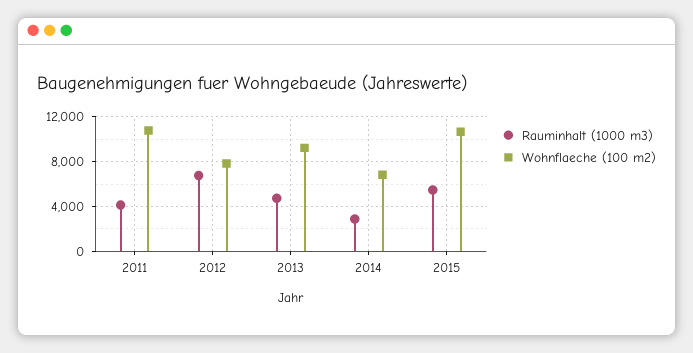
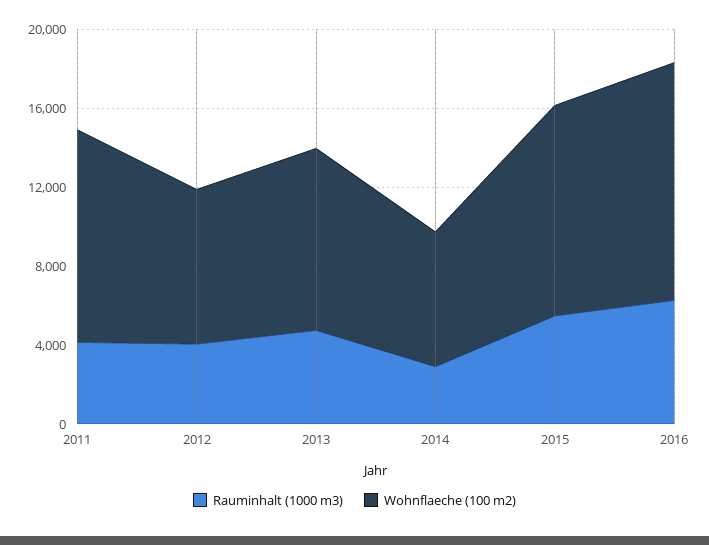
Rauminhalt (1000 m3), 2012: 7000 -> 4000
Rauminhalt (1000 m3), 2016: none -> 6000
Wohnflaeche (100 m2), 2016: none -> 12000

